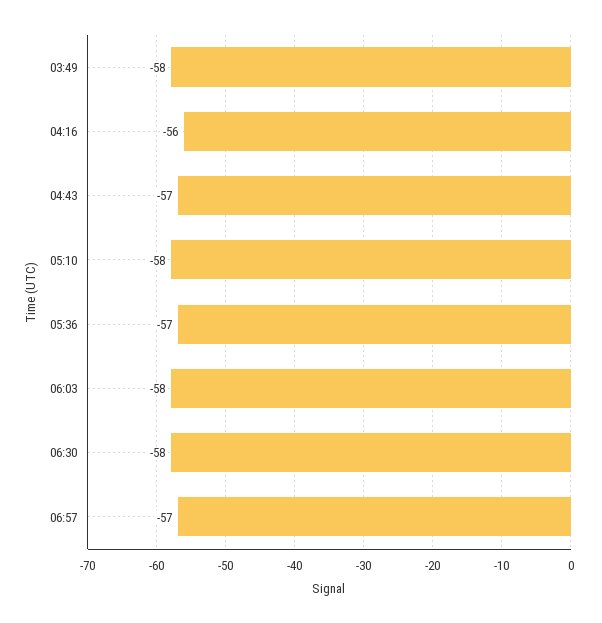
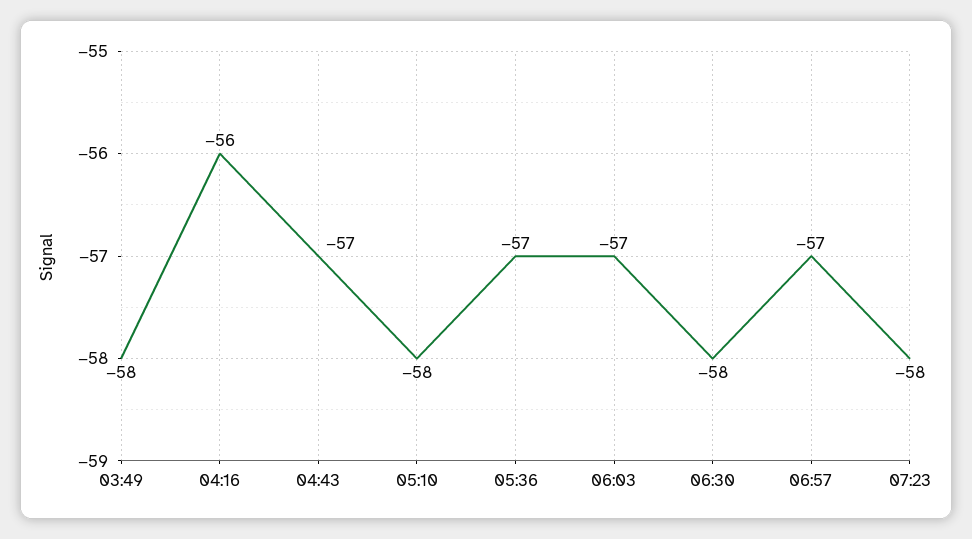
06:03: -58 -> -57
07:23: none -> -58

